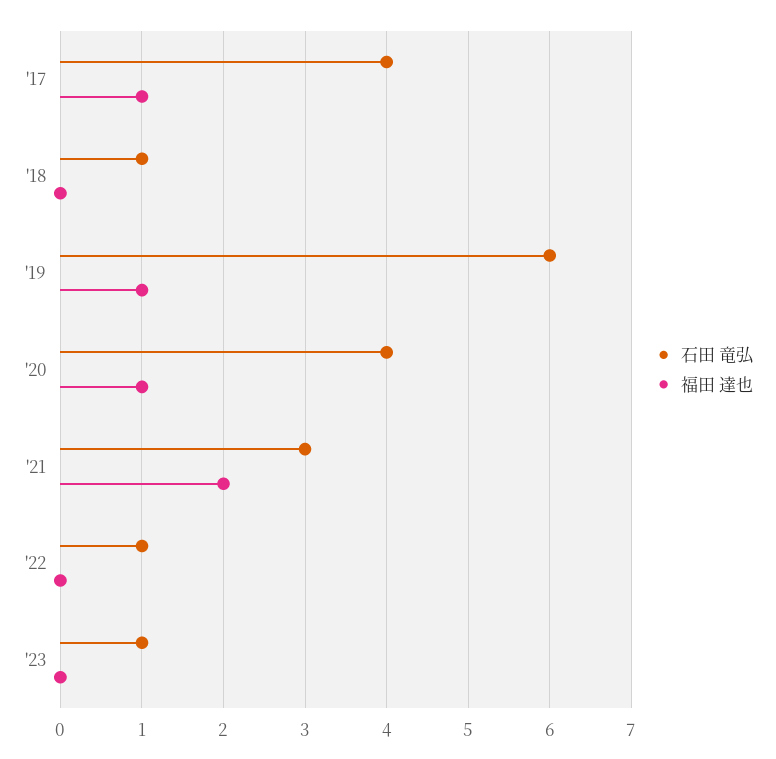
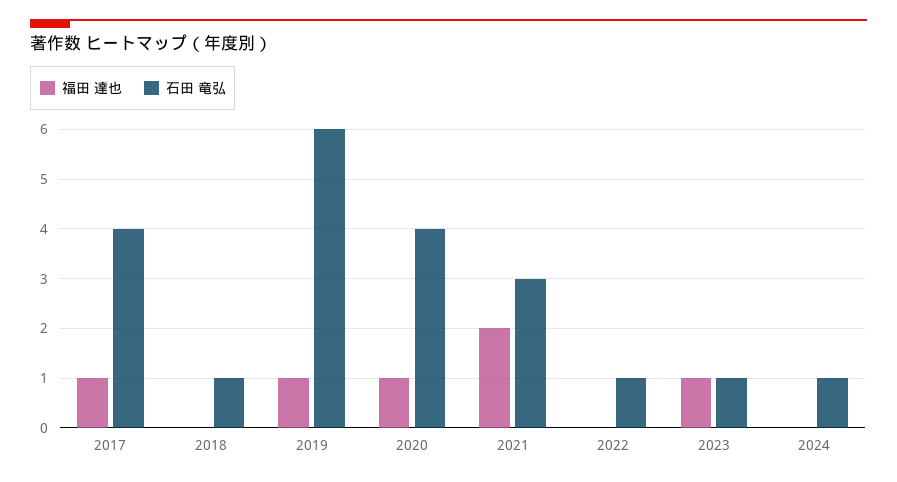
福田 達也, '23: 0 -> 1
福田 達也, 2024: none -> 0
石田 竜弘, 2024: none -> 1

